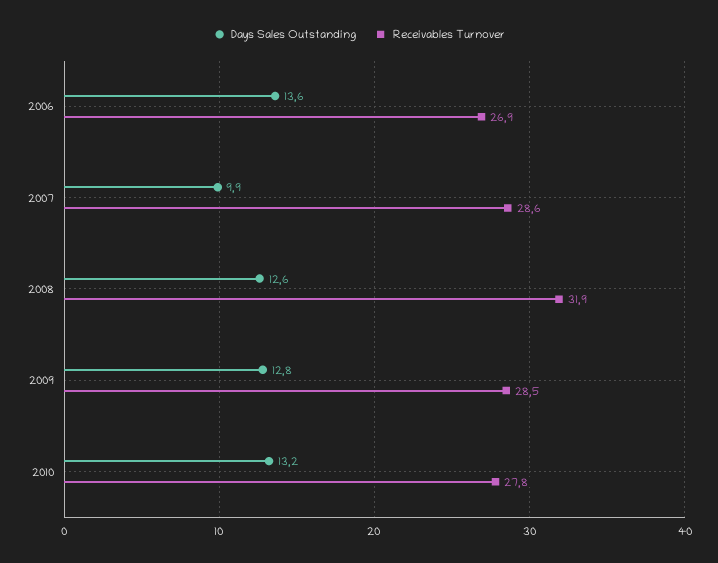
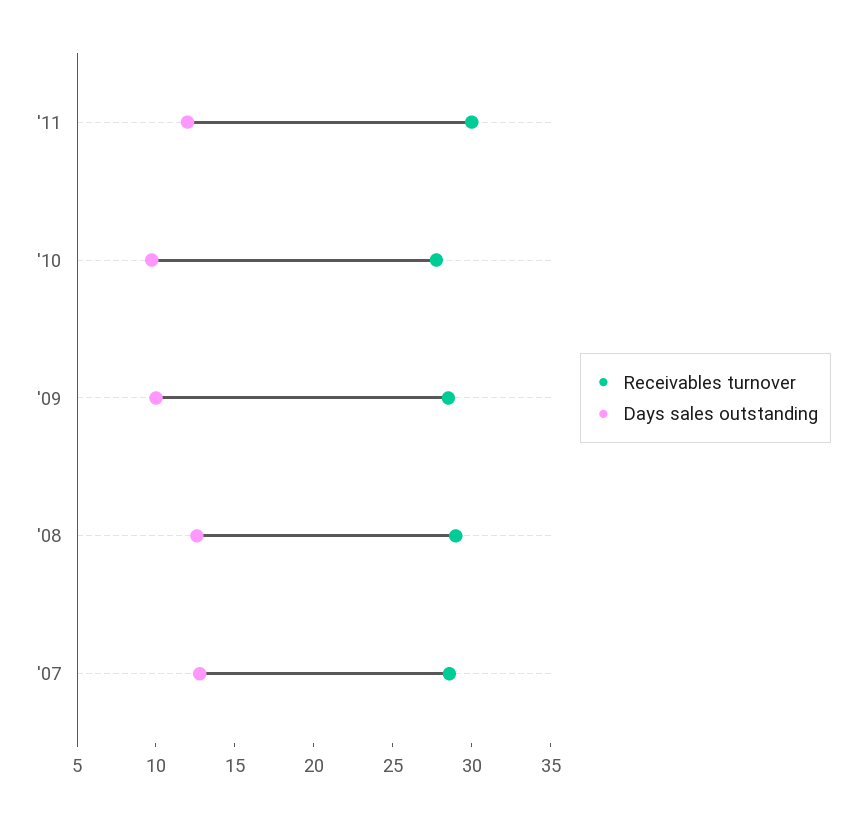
Days Sales Outstanding, 2006: 13.6 -> none
Receivables Turnover, 2006: 26.9 -> none
Days Sales Outstanding, 2007: 9.9 -> 13
Receivables Turnover, 2008: 31.9 -> 29
Days Sales Outstanding, 2009: 12.8 -> 10
Days Sales Outstanding, 2010: 13.2 -> 10
Receivables Turnover, '11: none -> 30
Days Sales Outstanding, '11: none -> 12

